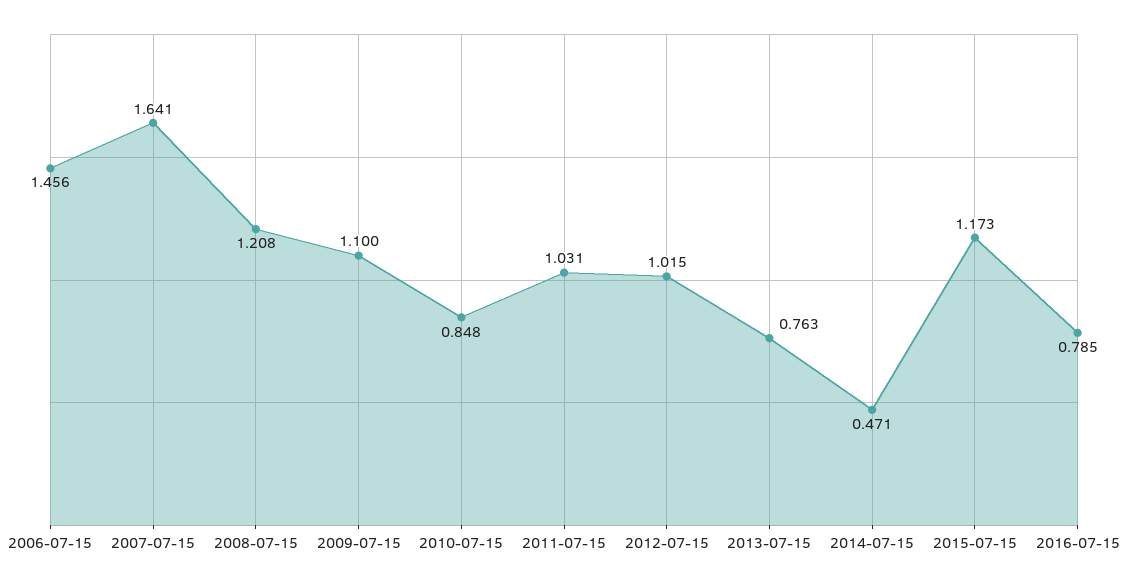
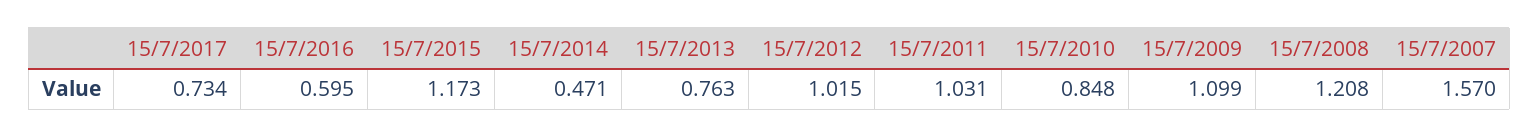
2006-07-15: 1.456 -> none
2007-07-15: 1.641 -> 1.57
2009-07-15: 1.1 -> 1.099
2016-07-15: 0.785 -> 0.595
15/7/2017: none -> 0.734

